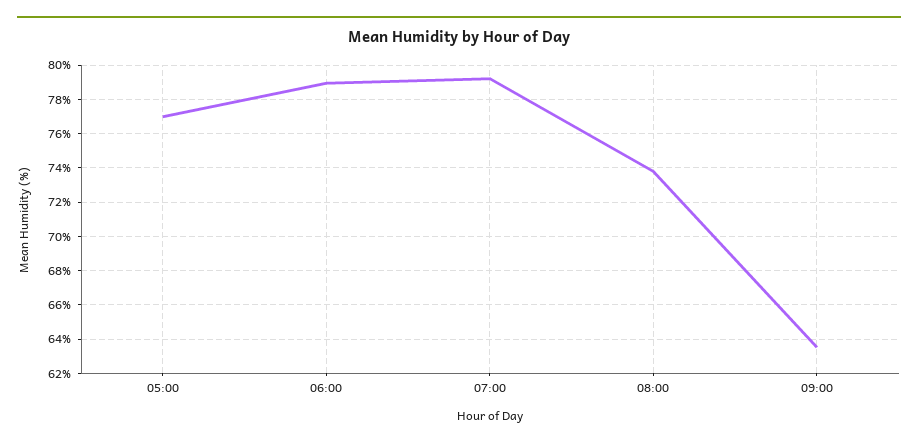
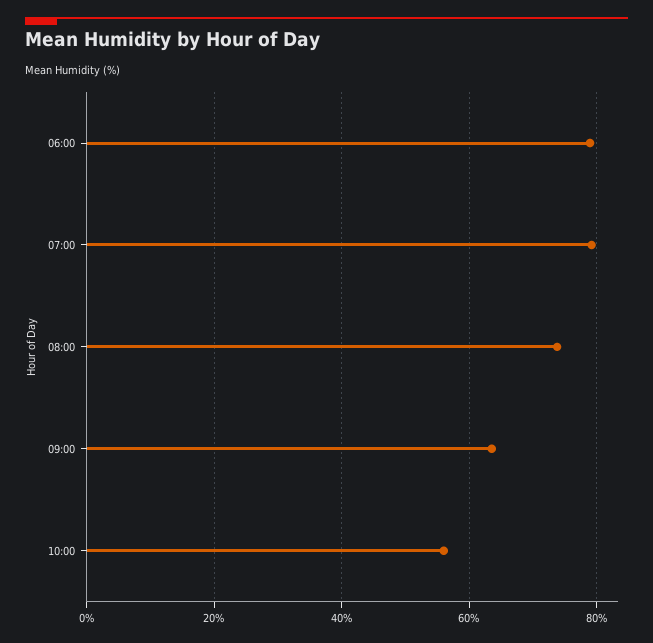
05:00: 77 -> none
10:00: none -> 56

